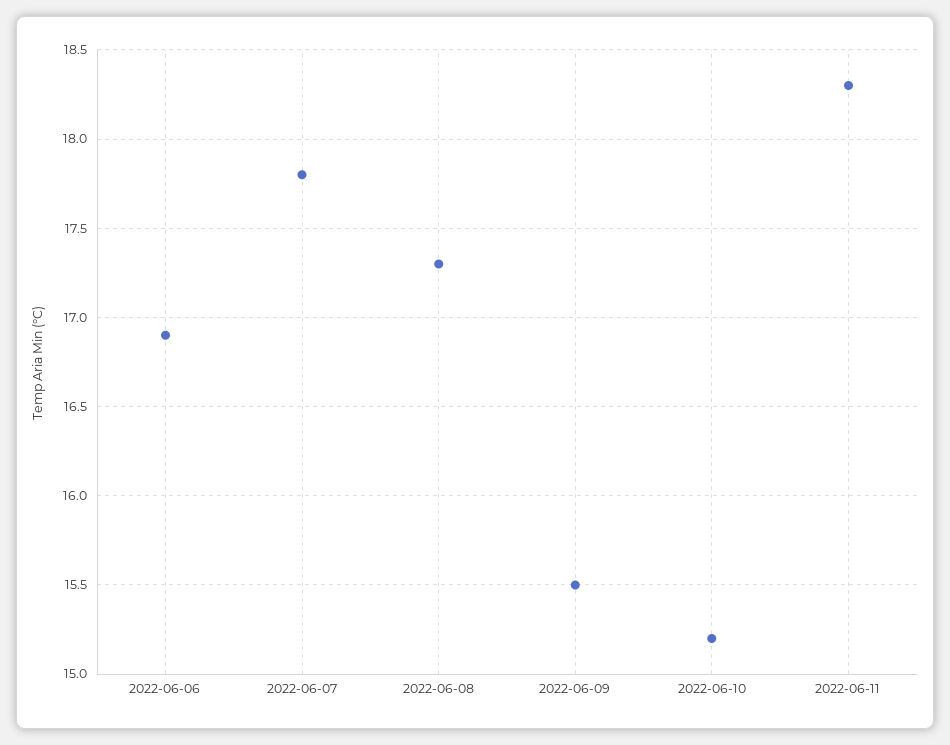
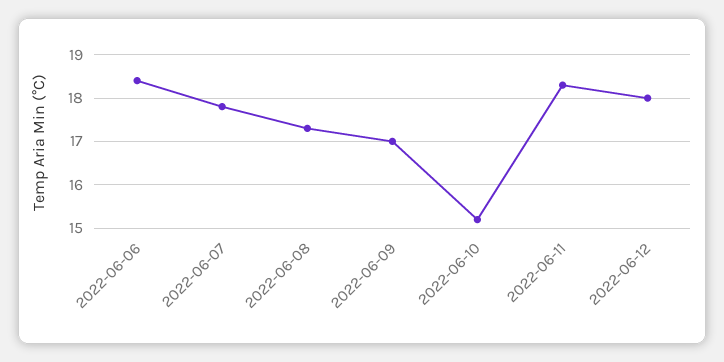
2022-06-06: 16.9 -> 18.5
2022-06-09: 15.5 -> 17
2022-06-12: none -> 18

